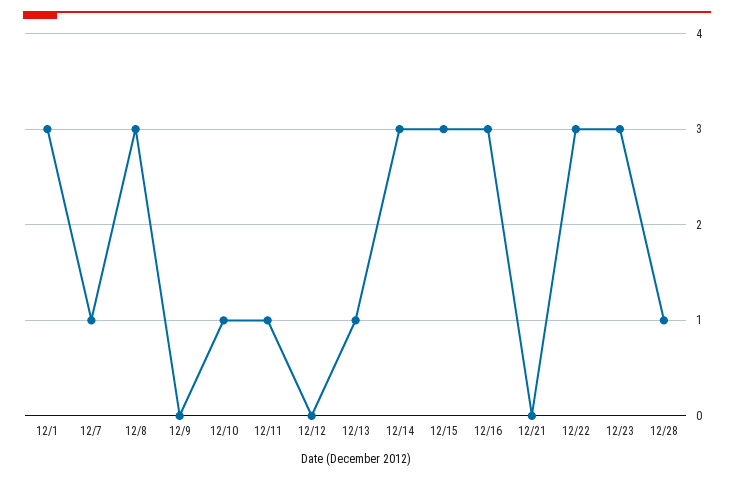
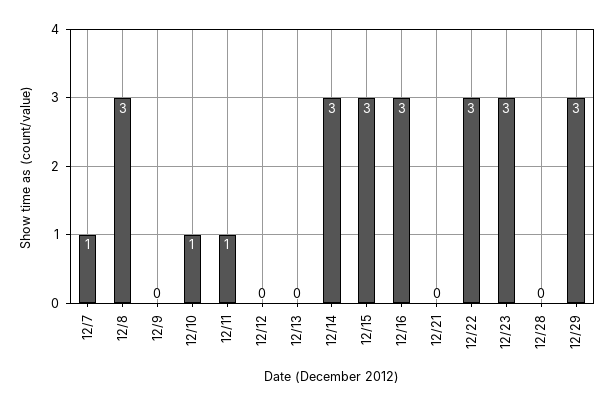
12/1: 3 -> none
12/13: 1 -> 0
12/28: 1 -> 0
12/29: none -> 3

